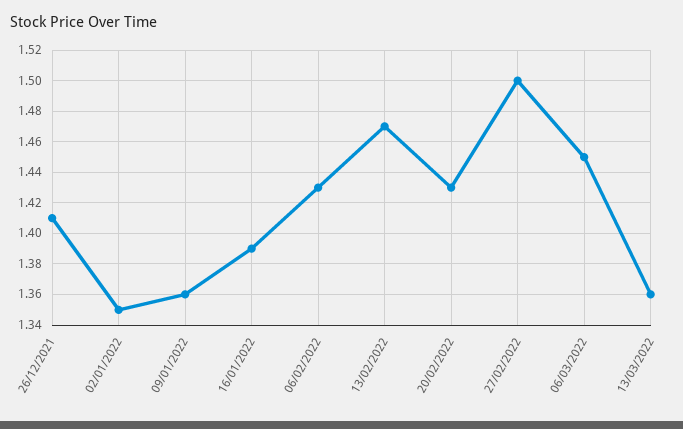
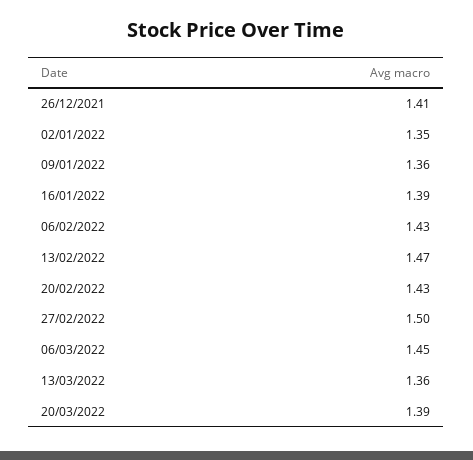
20/03/2022: none -> 1.39

